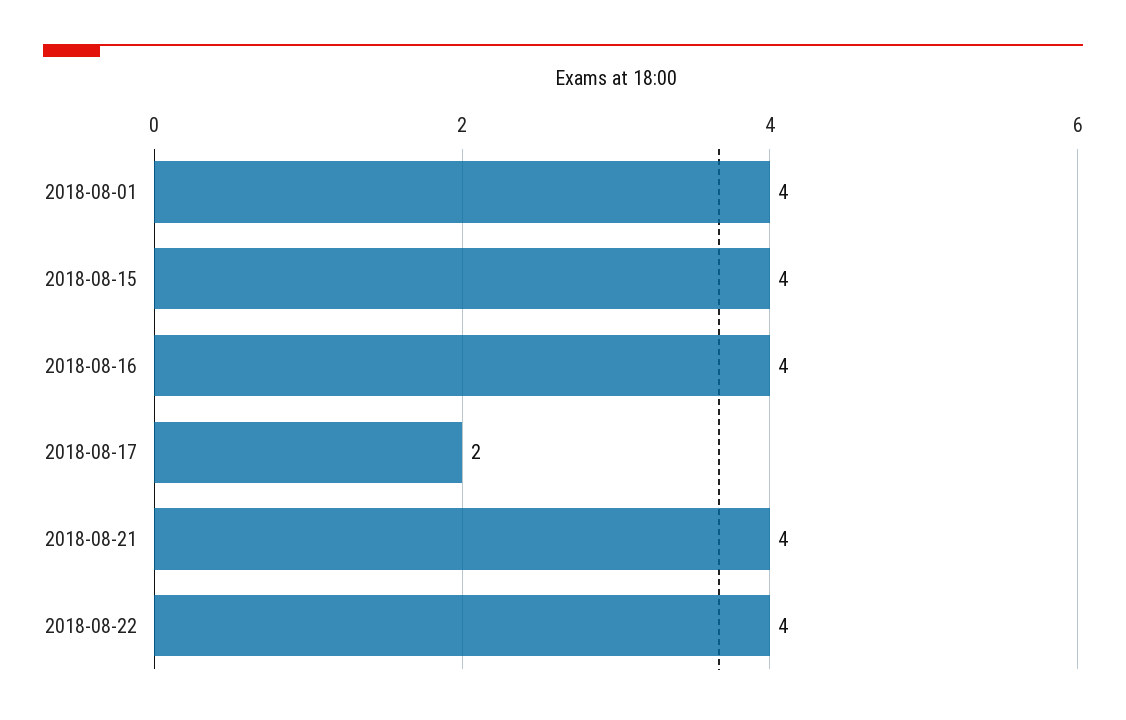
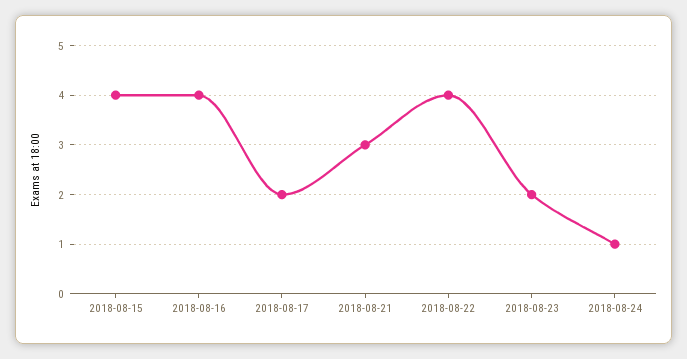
2018-08-01: 4 -> none
2018-08-21: 4 -> 3
2018-08-23: none -> 2
2018-08-24: none -> 1

